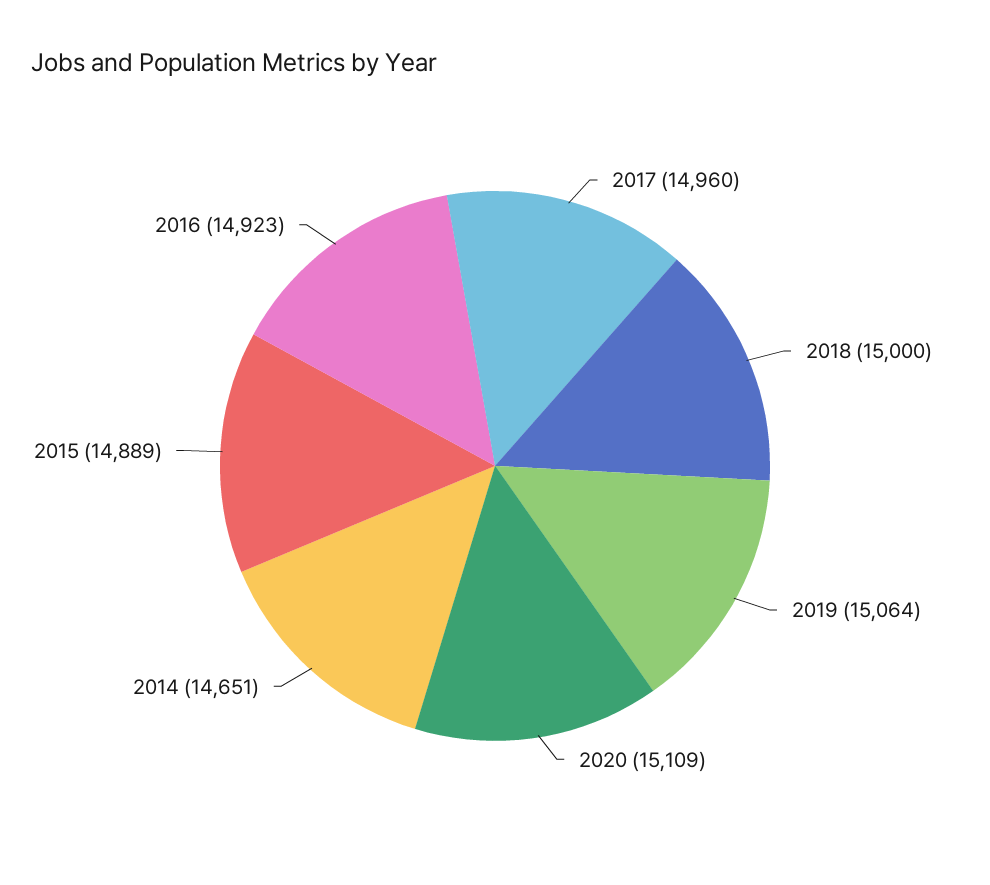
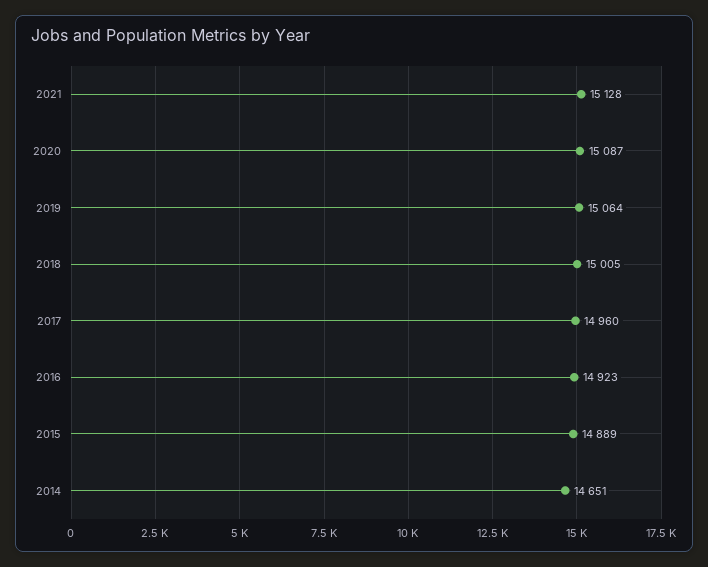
2018: 15000 -> 15005
2020: 15109 -> 15087
2021: none -> 15128

